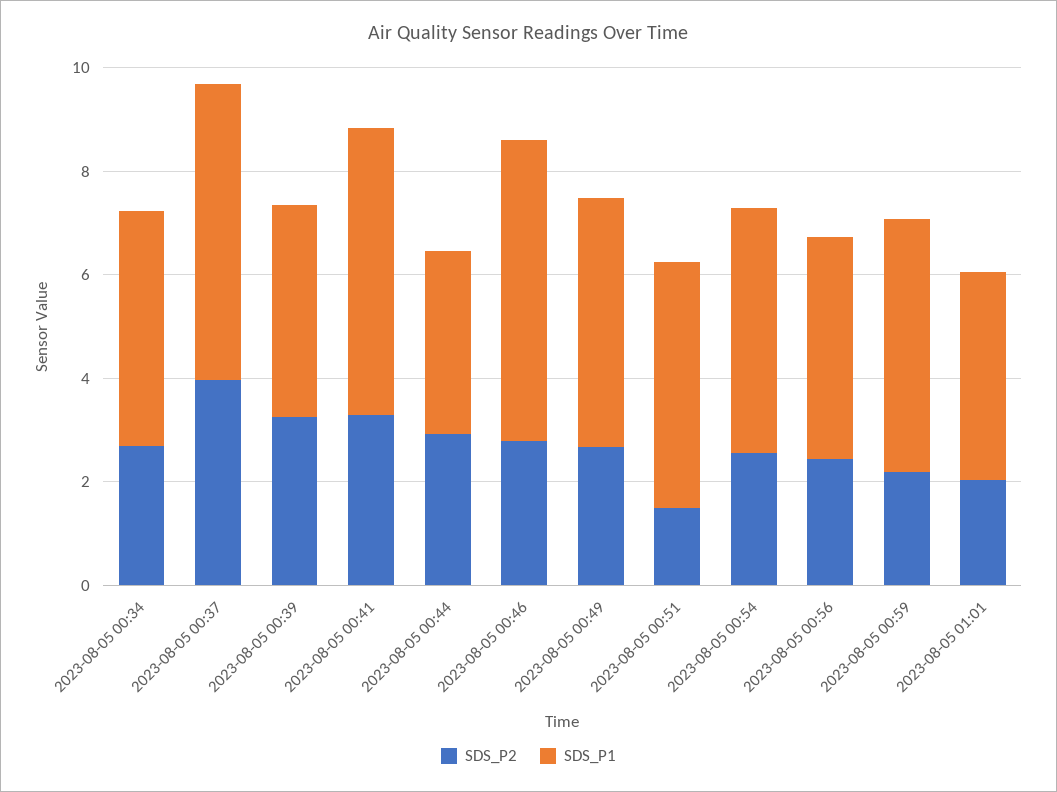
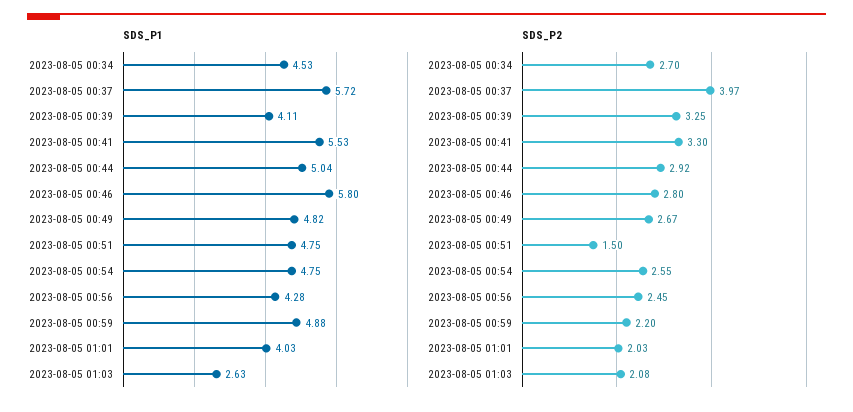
SDS_P1, 2023-08-05 00:44: 3.5 -> 5.04
SDS_P1, 2023-08-05 01:03: none -> 2.63
SDS_P2, 2023-08-05 01:03: none -> 2.08

